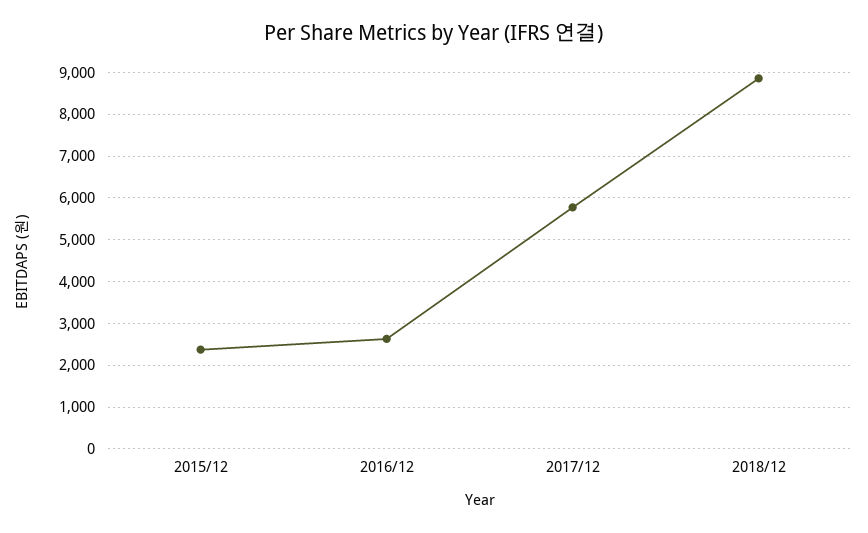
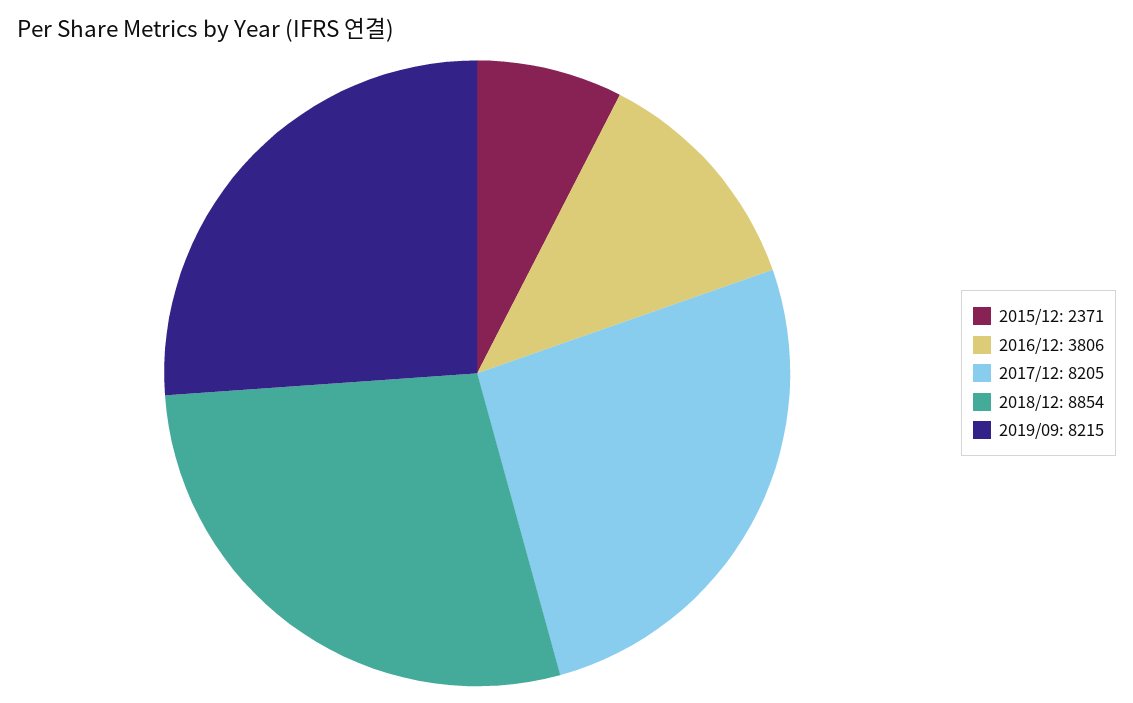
2016/12: 2600 -> 3806
2017/12: 5800 -> 8205
2019/09: none -> 8215

